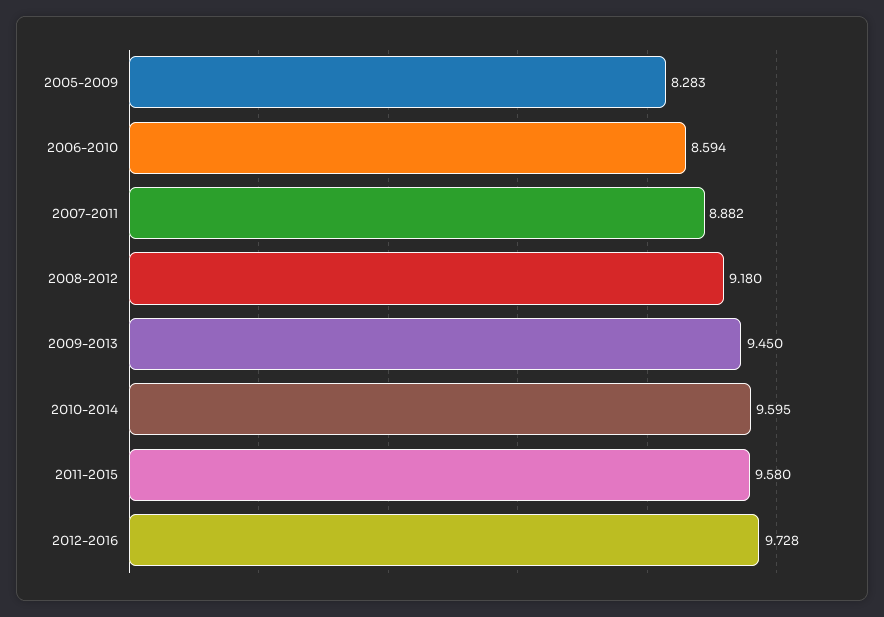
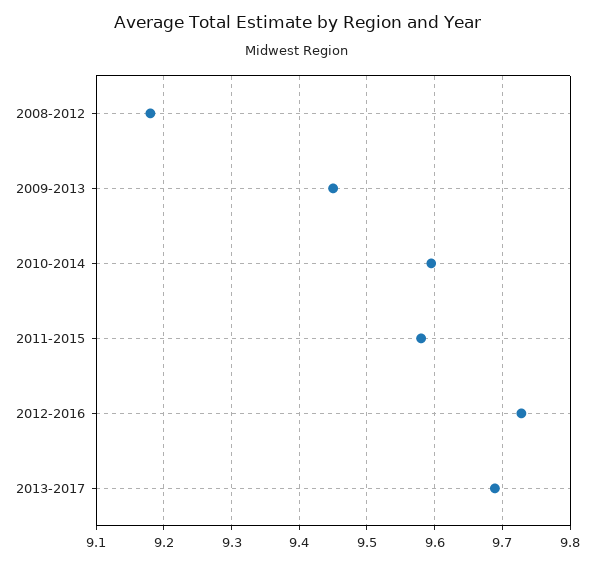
2005-2009: 8.283 -> none
2006-2010: 8.594 -> none
2007-2011: 8.882 -> none
2013-2017: none -> 9.69

